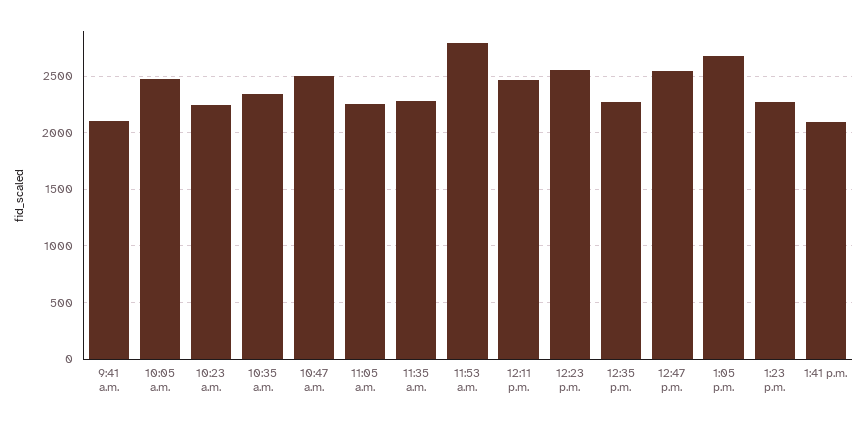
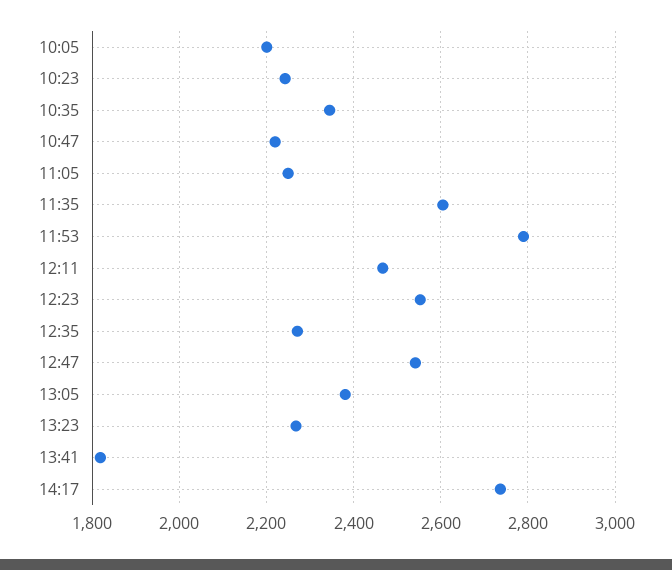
9:41 a.m.: 2100 -> none
10:05 a.m.: 2500 -> 2200
10:47 a.m.: 2500 -> 2220
11:35 a.m.: 2300 -> 2600
1:05 p.m.: 2700 -> 2380
1:41 p.m.: 2100 -> 1820
14:17: none -> 2740

